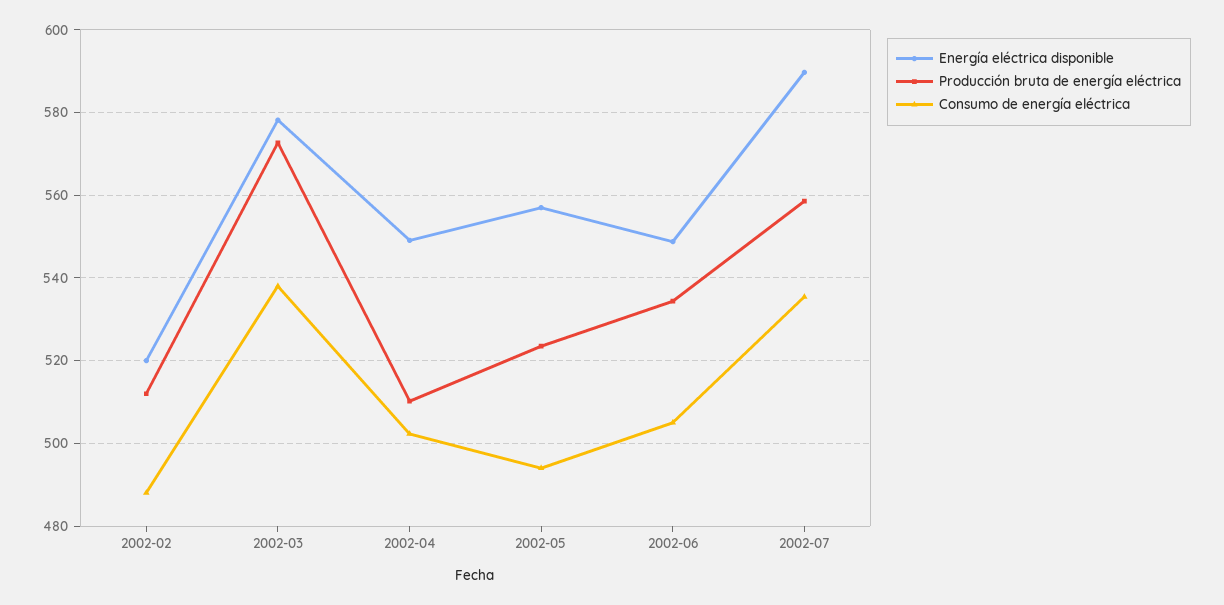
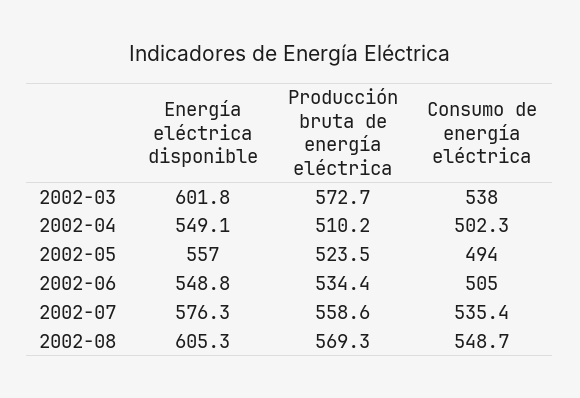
Energía eléctrica disponible, 2002-02: 520 -> none
Producción bruta de energía eléctrica, 2002-02: 512 -> none
Consumo de energía eléctrica, 2002-02: 488 -> none
Energía eléctrica disponible, 2002-03: 578 -> 601.8
Energía eléctrica disponible, 2002-07: 590 -> 576.3
Energía eléctrica disponible, 2002-08: none -> 605.3
Producción bruta de energía eléctrica, 2002-08: none -> 569.3
Consumo de energía eléctrica, 2002-08: none -> 548.7

